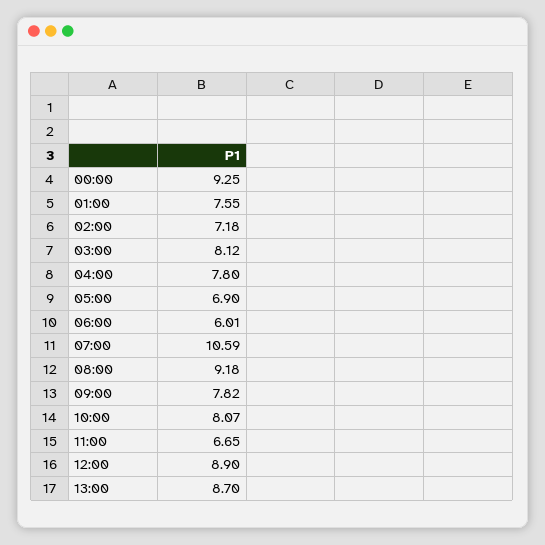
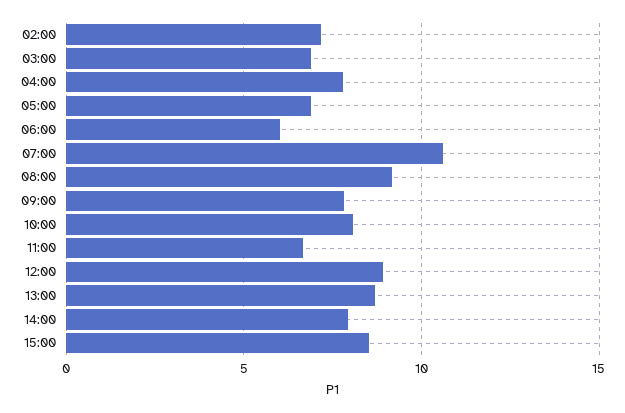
00:00: 9.25 -> none
01:00: 7.55 -> none
03:00: 8.12 -> 7
14:00: none -> 8
15:00: none -> 8.5

